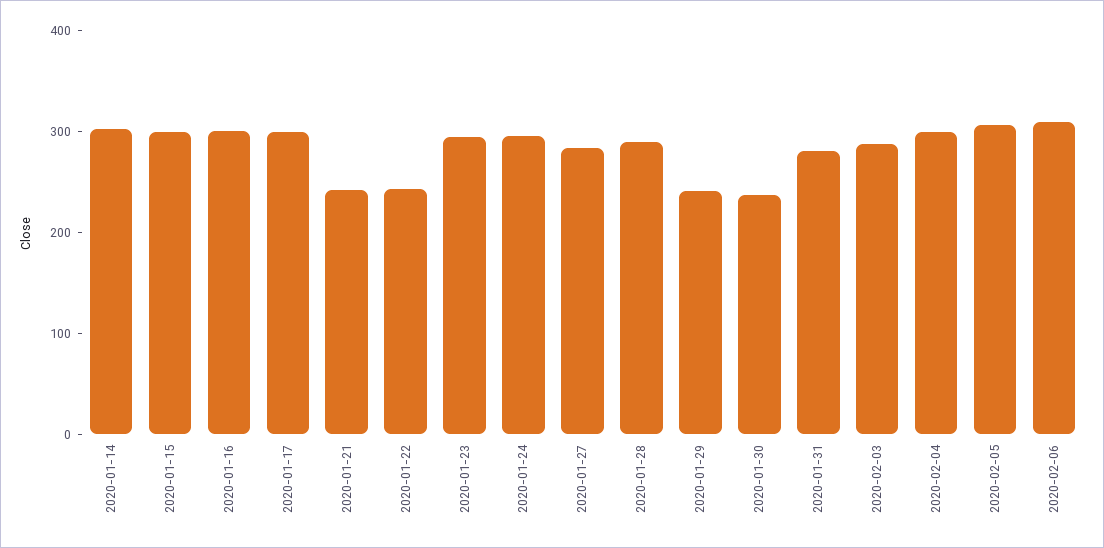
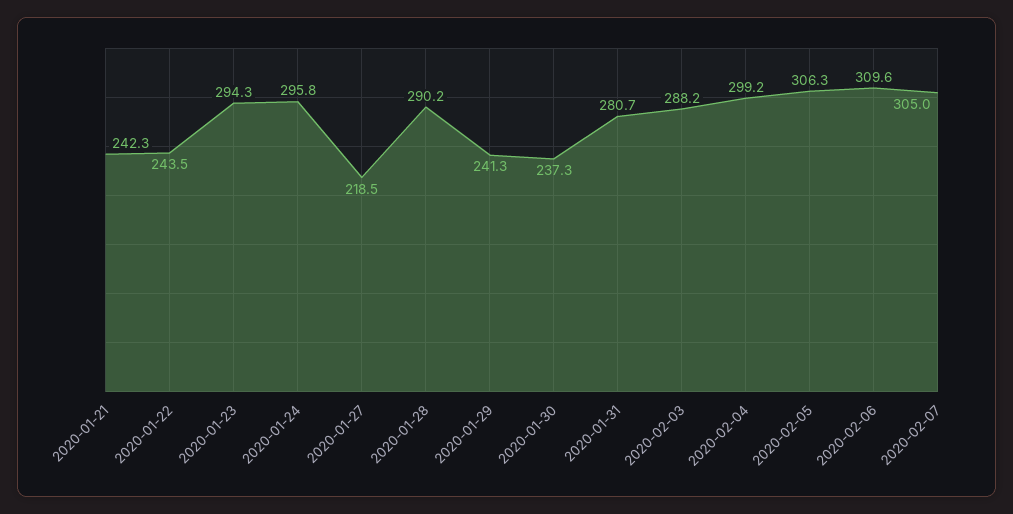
2020-01-14: 300 -> none
2020-01-15: 300 -> none
2020-01-16: 300 -> none
2020-01-17: 300 -> none
2020-01-27: 280 -> 218.5
2020-02-07: none -> 305

